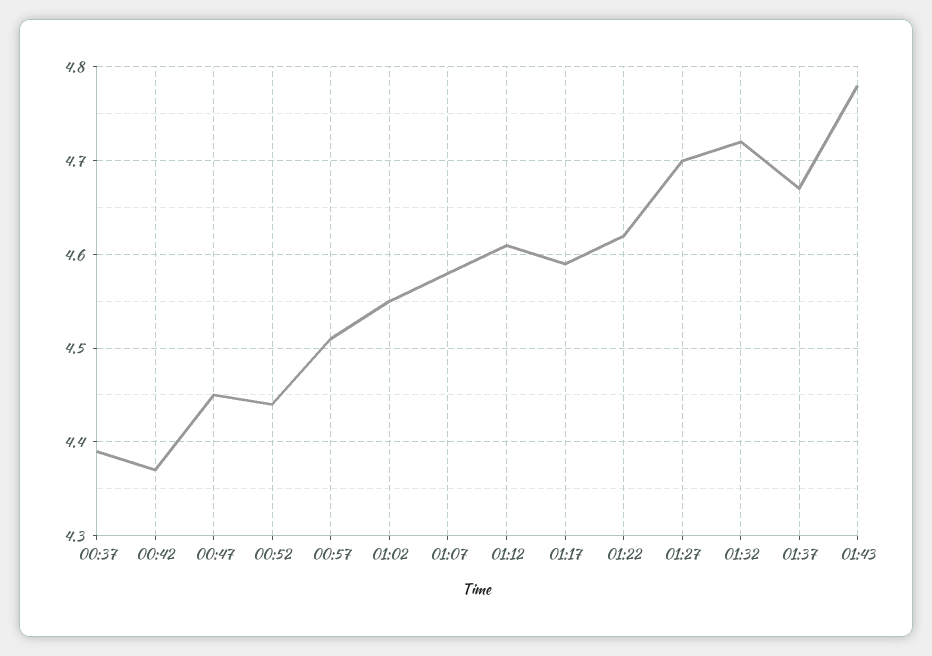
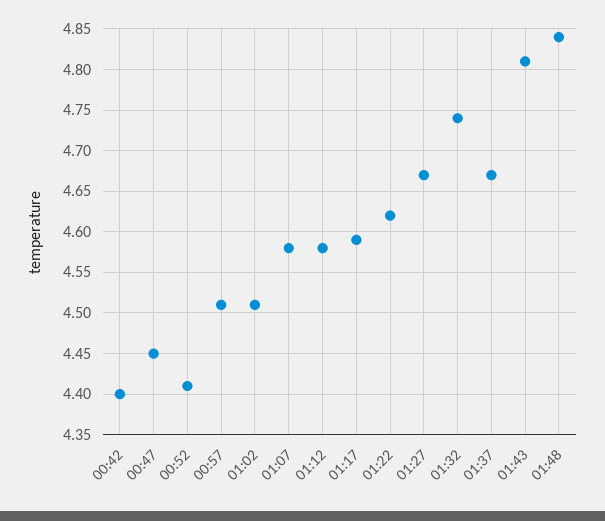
00:37: 4.39 -> none
00:42: 4.37 -> 4.4
00:52: 4.44 -> 4.41
01:02: 4.55 -> 4.51
01:12: 4.61 -> 4.58
01:27: 4.7 -> 4.67
01:32: 4.72 -> 4.74
01:43: 4.78 -> 4.81
01:48: none -> 4.84

